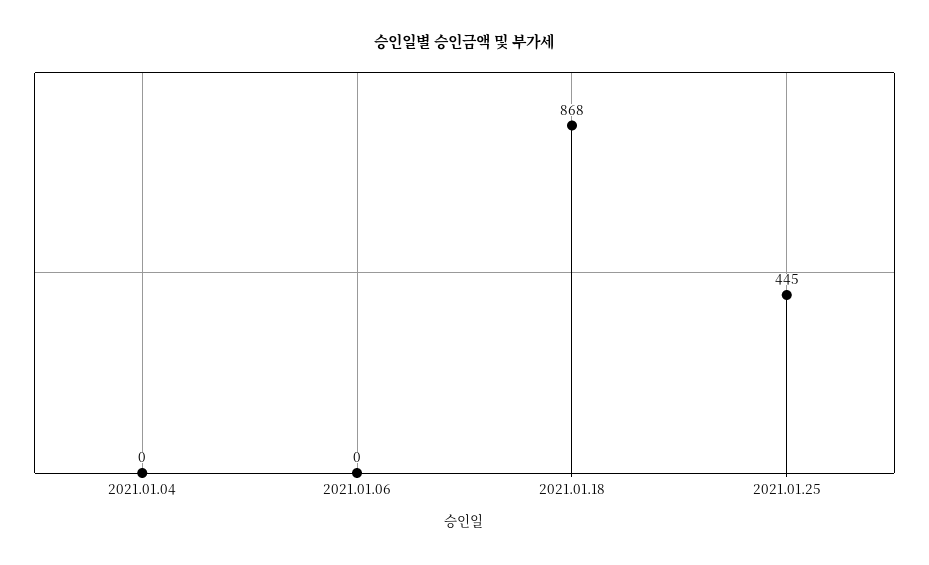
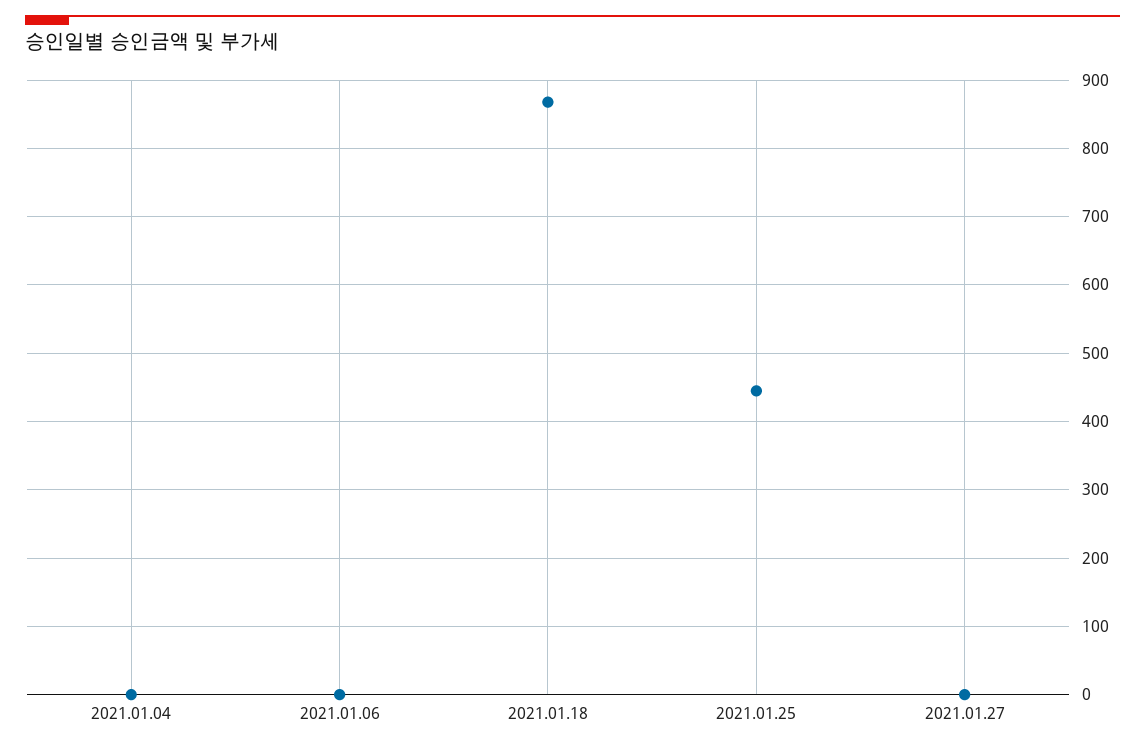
2021.01.27: none -> 0

